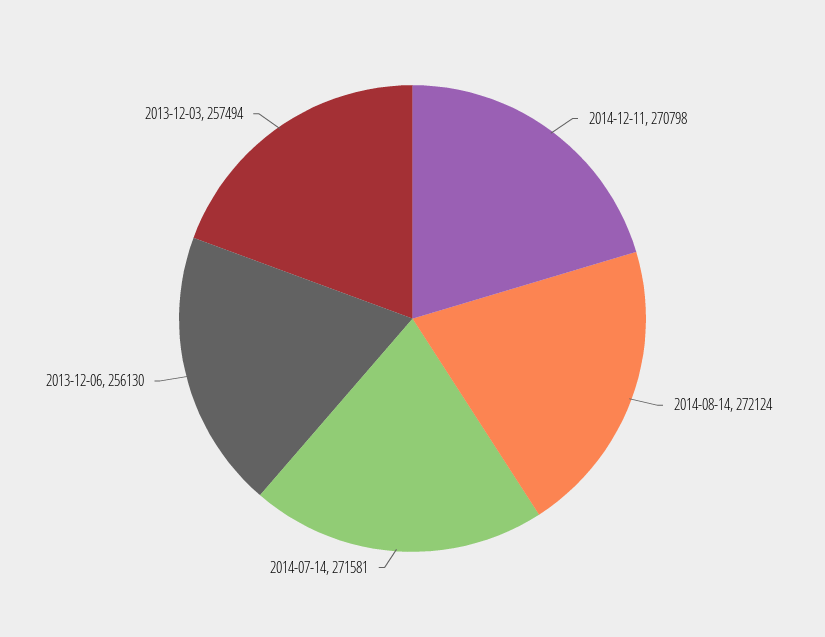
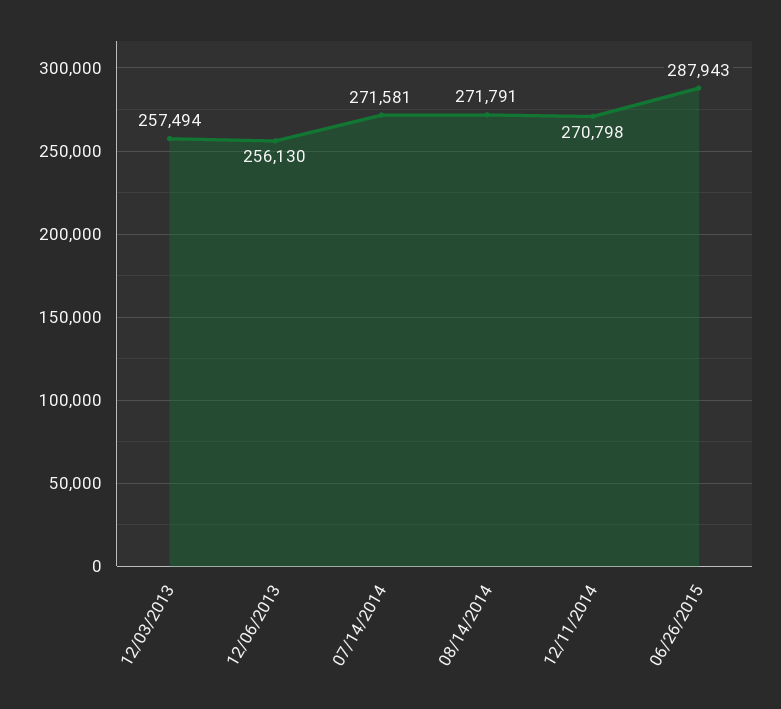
2014-08-14: 272124 -> 271791
06/26/2015: none -> 287943

